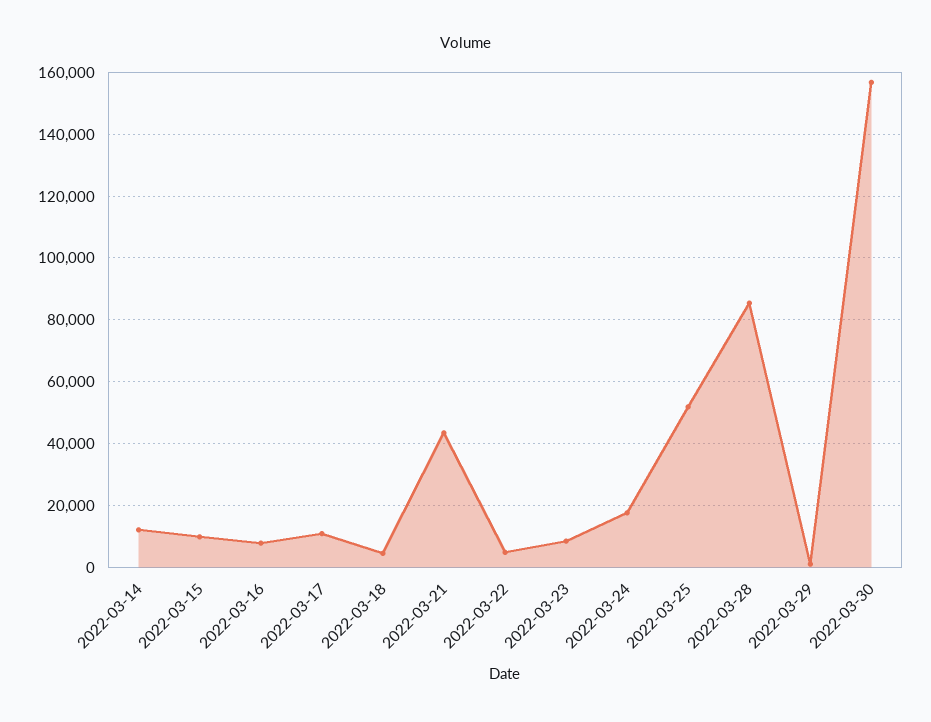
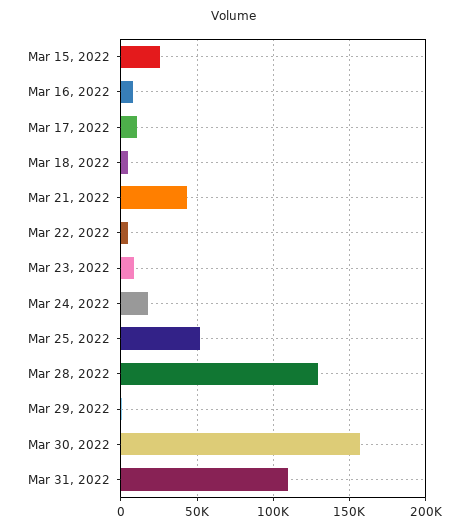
2022-03-14: 12000 -> none
2022-03-15: 10000 -> 25000
2022-03-28: 86000 -> 130000
Mar 31, 2022: none -> 110000

